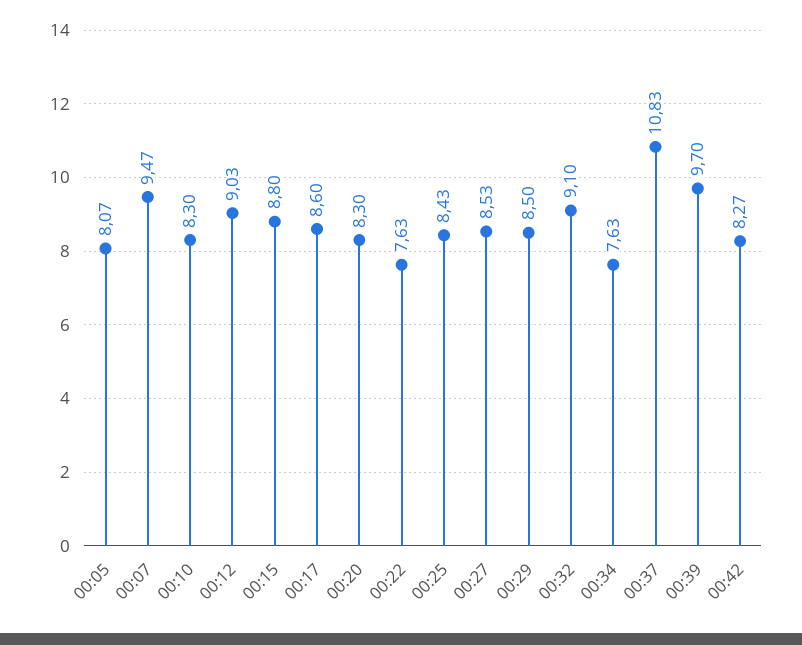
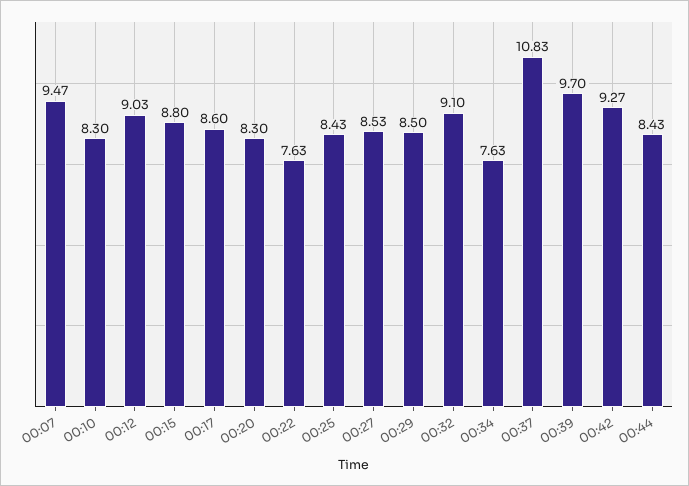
00:05: 8.07 -> none
00:42: 8.27 -> 9.27
00:44: none -> 8.43

